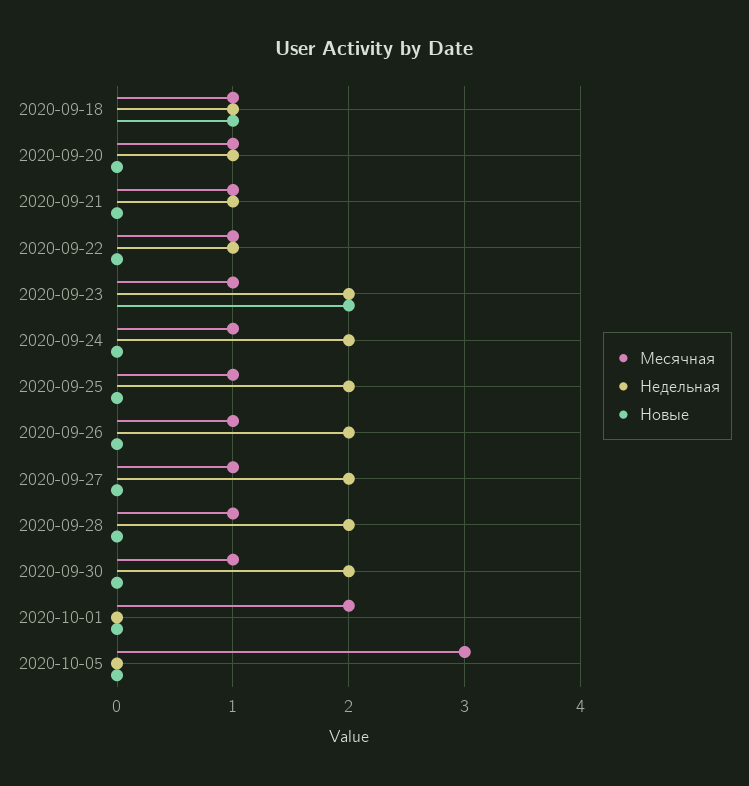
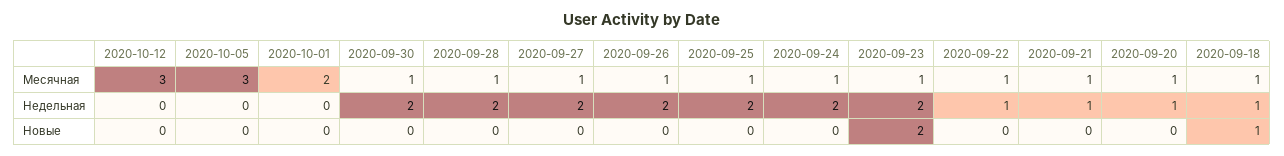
Месячная, 2020-10-12: none -> 3
Недельная, 2020-10-12: none -> 0
Новые, 2020-10-12: none -> 0

